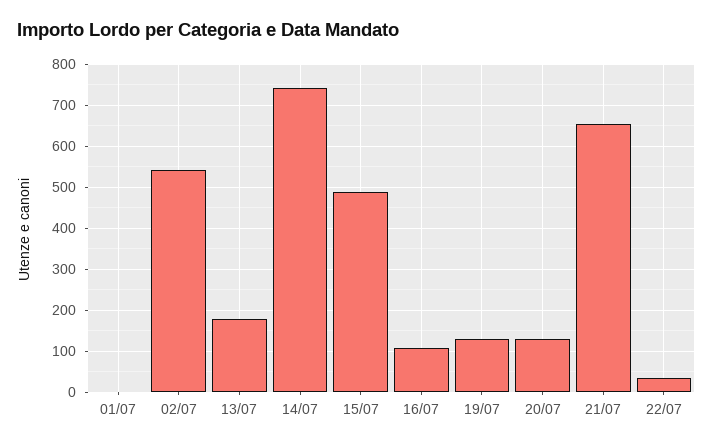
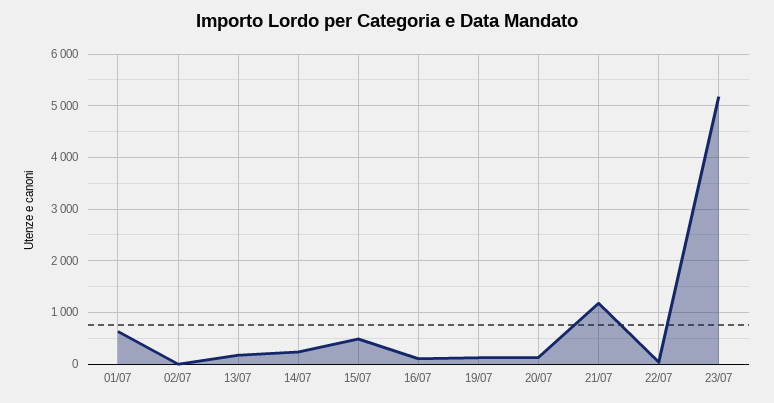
01/07: 0 -> 600
02/07: 540 -> 0
14/07: 740 -> 200
21/07: 660 -> 1200
23/07: none -> 5200

